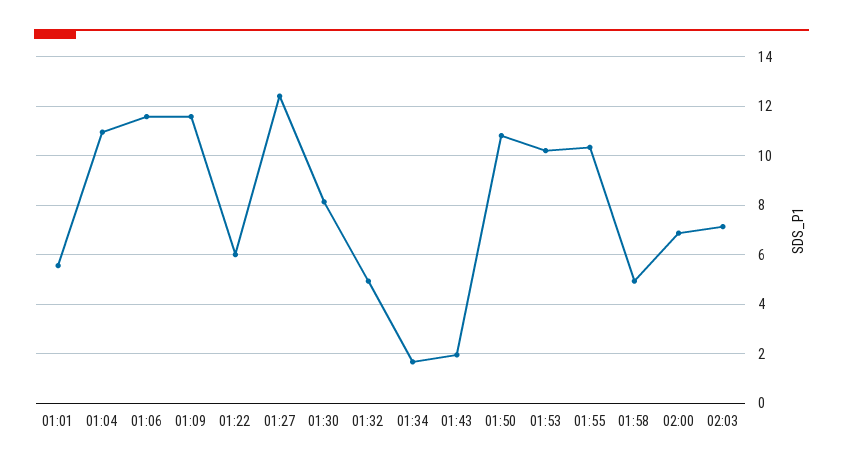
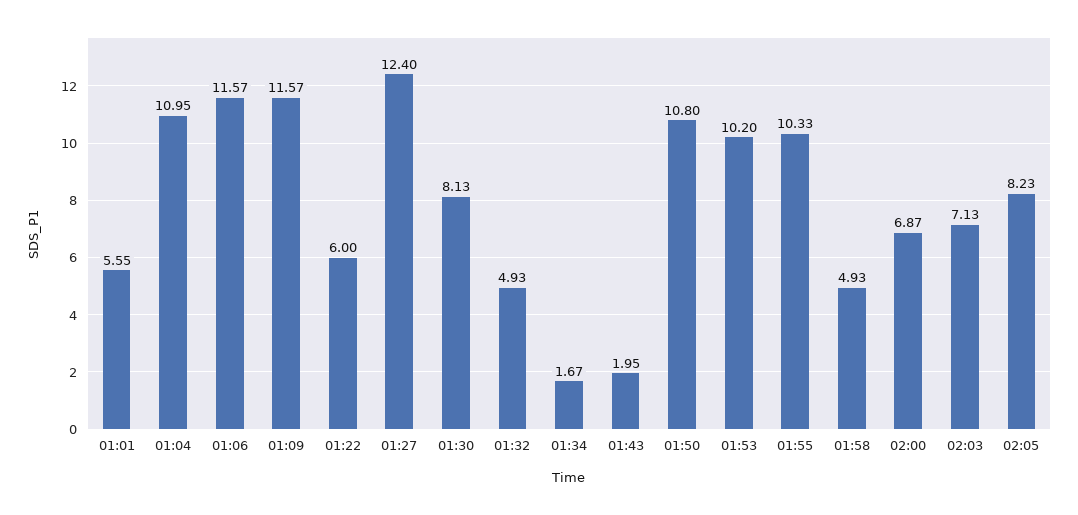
02:05: none -> 8.23

